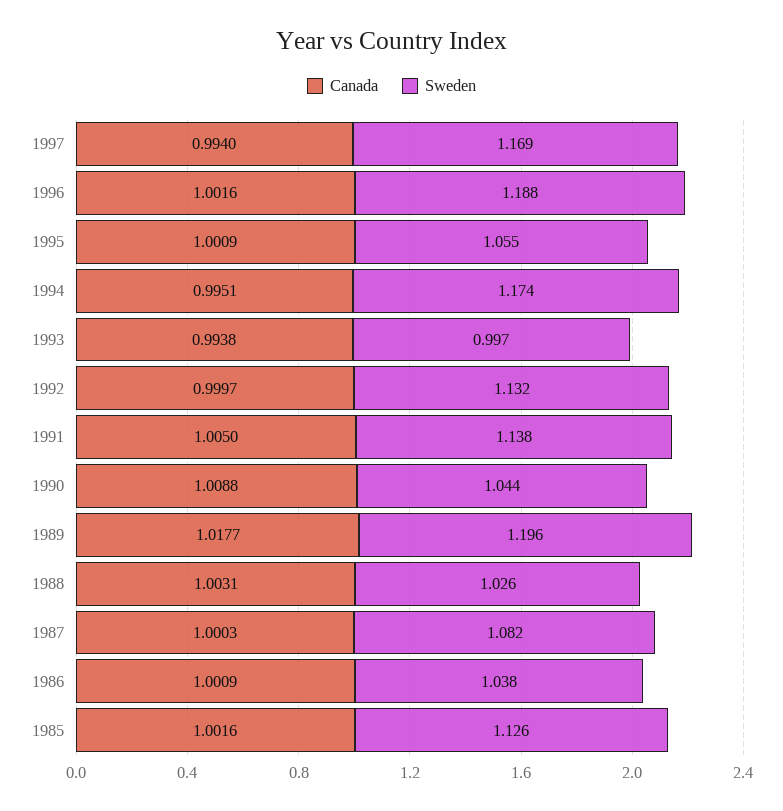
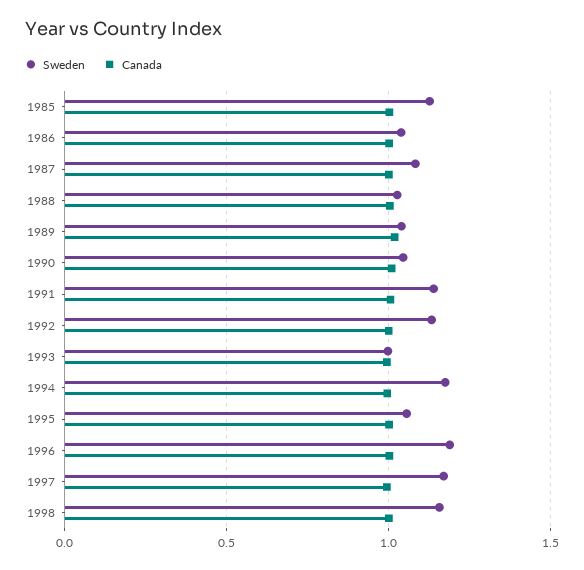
Sweden, 1989: 1.196 -> 1.05
Sweden, 1998: none -> 1.15
Canada, 1998: none -> 1

